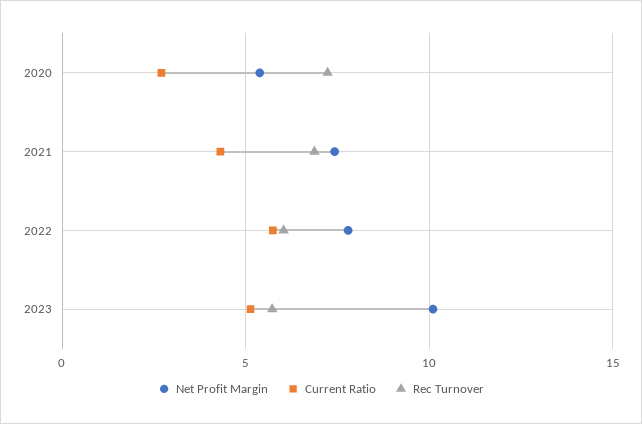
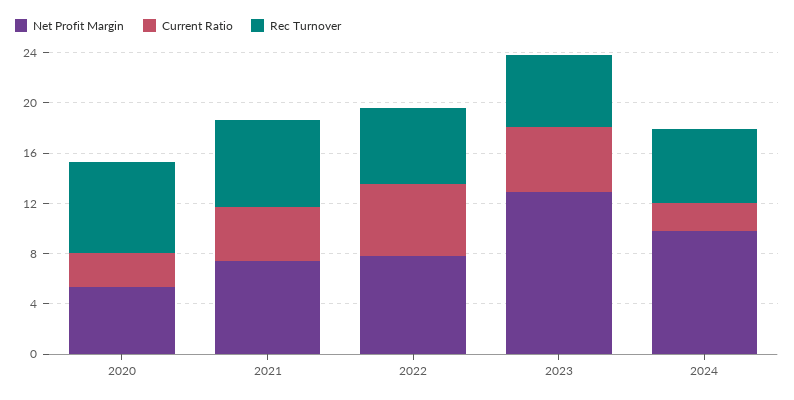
Net Profit Margin, 2023: 10 -> 13
Net Profit Margin, 2024: none -> 10
Current Ratio, 2024: none -> 2
Rec Turnover, 2024: none -> 6

